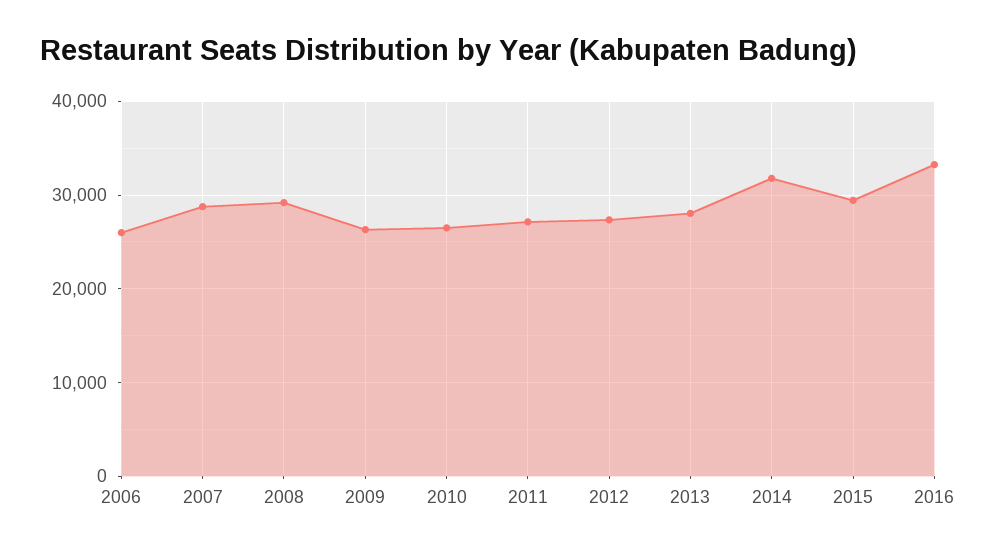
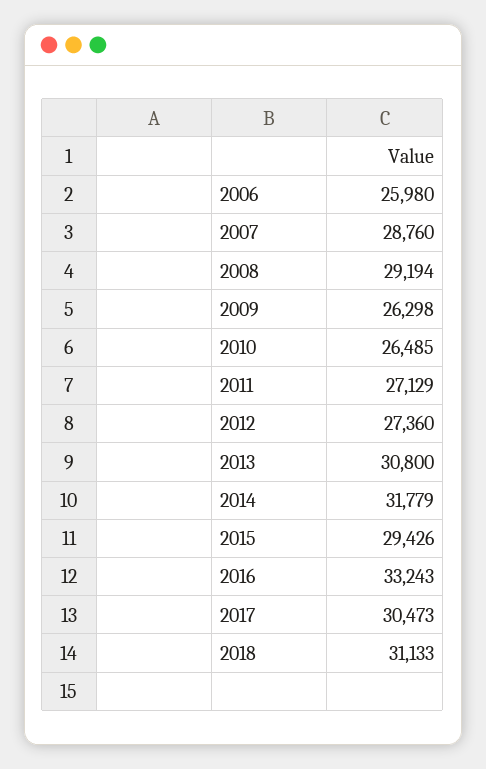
2013: 28000 -> 30800
2017: none -> 30473
2018: none -> 31133

